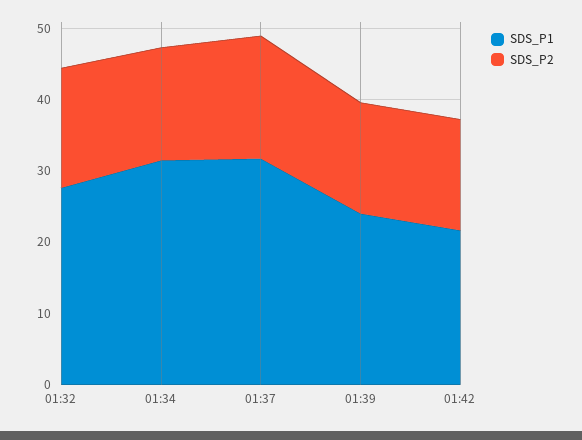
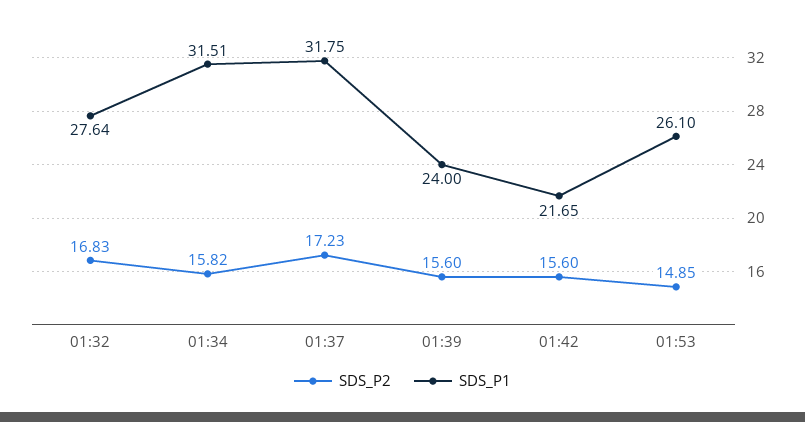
SDS_P2, 01:53: none -> 14.85
SDS_P1, 01:53: none -> 26.1

